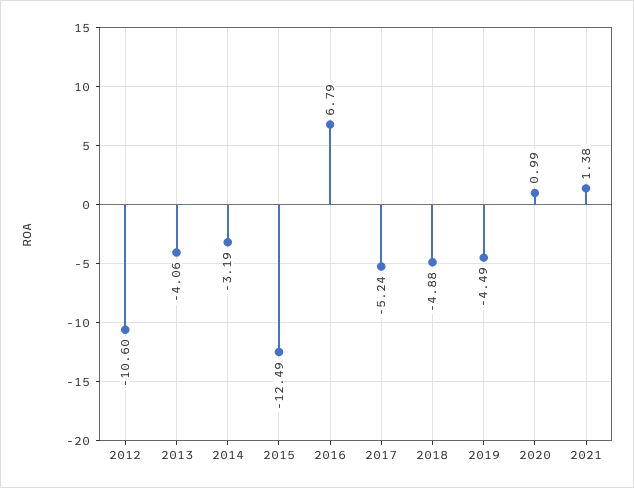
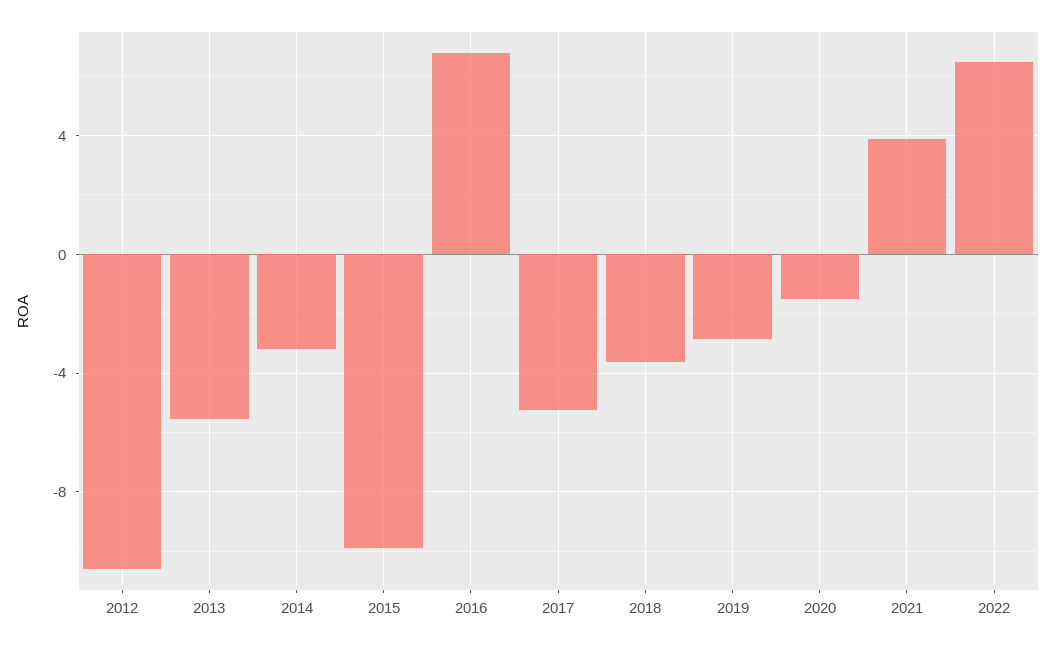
2013: -4.06 -> -5.5
2015: -12.49 -> -10
2018: -4.88 -> -3.5
2019: -4.49 -> -3
2020: 0.99 -> -1.5
2021: 1.38 -> 4
2022: none -> 6.5

